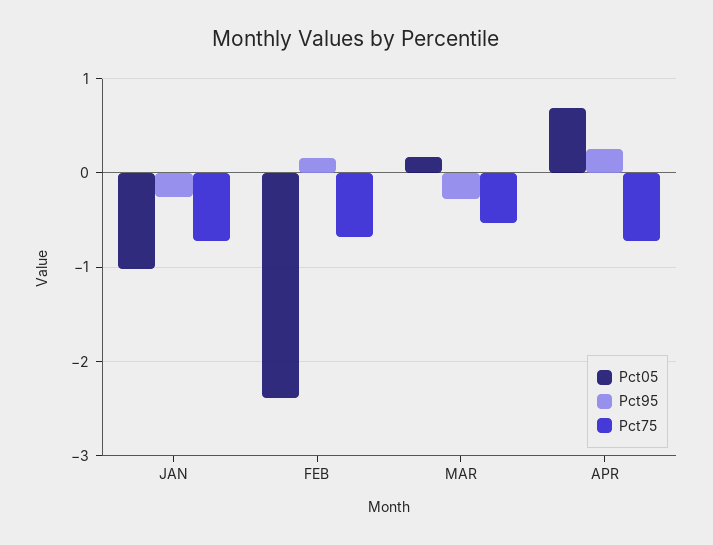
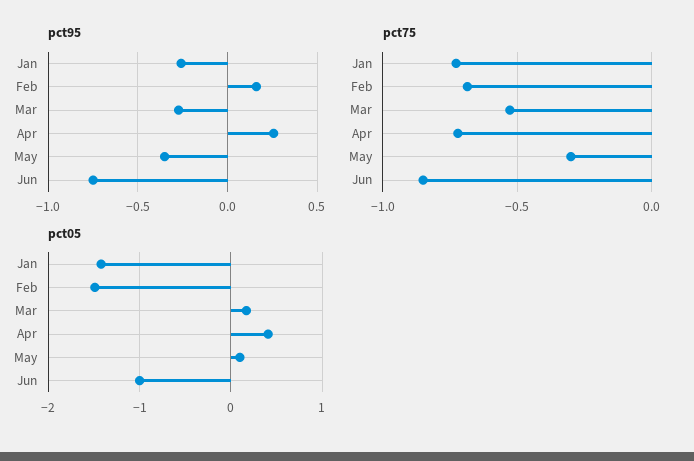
Pct05, JAN: -1 -> -1.4
Pct05, FEB: -2.4 -> -1.5
Pct05, APR: 0.7 -> 0.4
Pct95, May: none -> -0.35
Pct95, Jun: none -> -0.75
Pct75, May: none -> -0.3
Pct75, Jun: none -> -0.85
Pct05, May: none -> 0.1
Pct05, Jun: none -> -1

